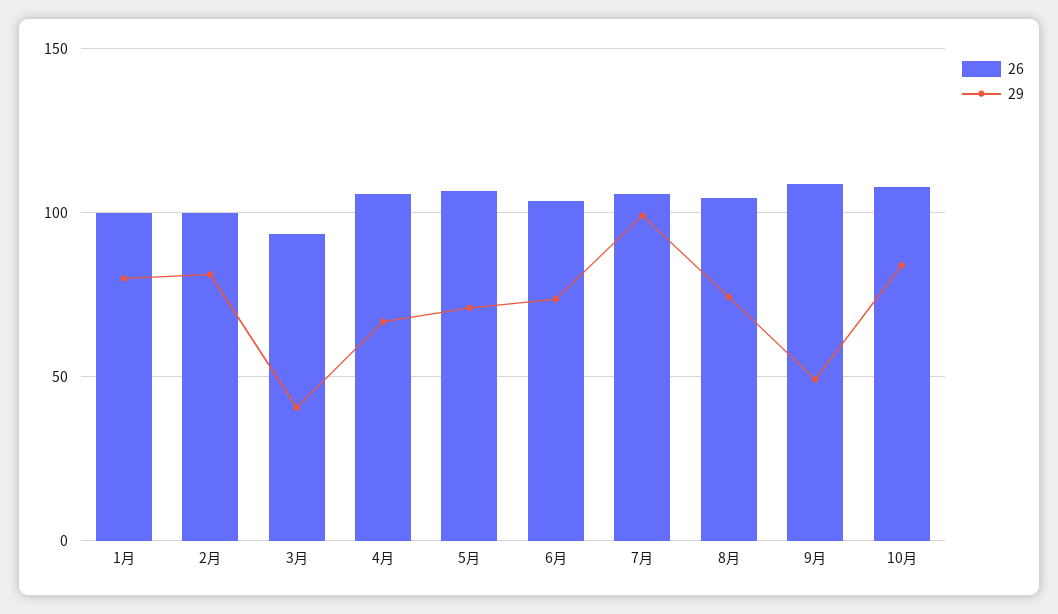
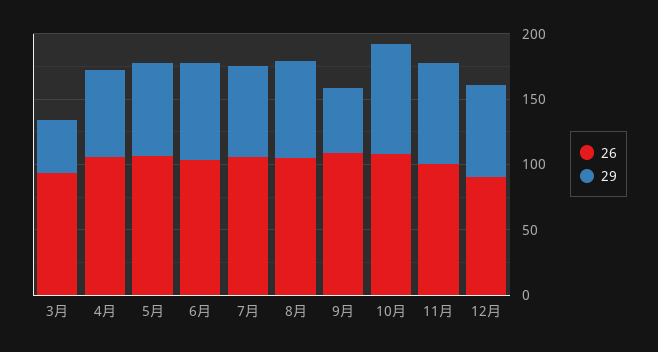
26, 1月: 100 -> none
29, 1月: 80 -> none
26, 2月: 100 -> none
29, 2月: 80 -> none
29, 7月: 100 -> 70
26, 11月: none -> 100
29, 11月: none -> 80
26, 12月: none -> 90
29, 12月: none -> 70

